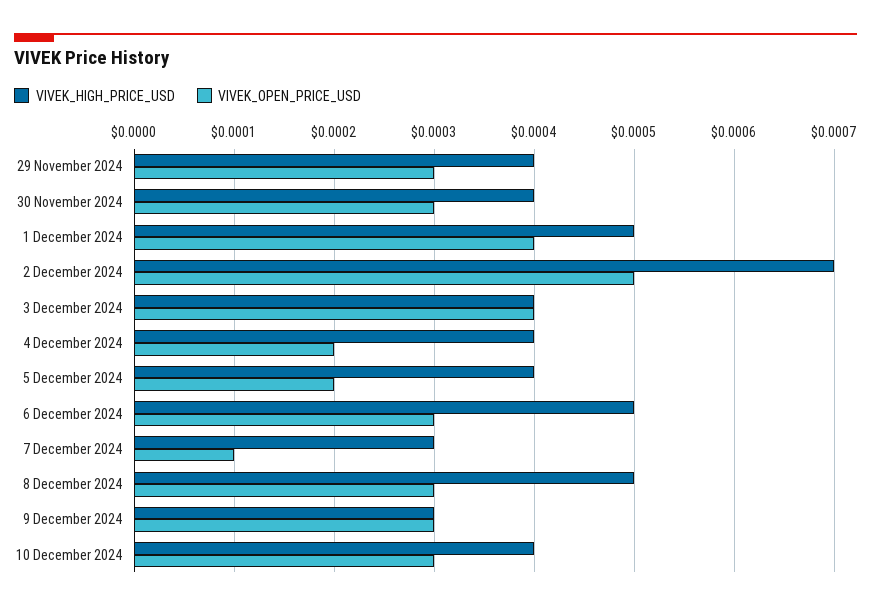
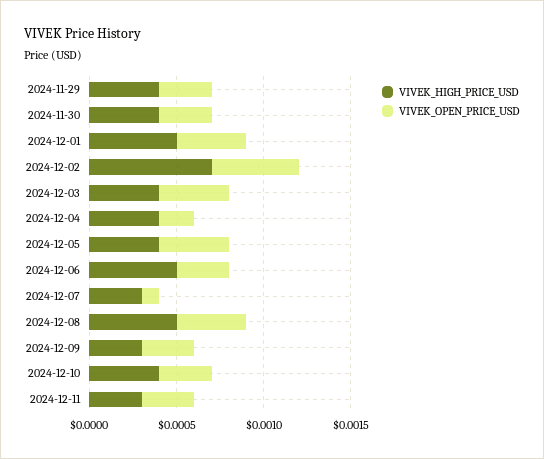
VIVEK_OPEN_PRICE_USD, 5 December 2024: 0.0002 -> 0.0004
VIVEK_OPEN_PRICE_USD, 8 December 2024: 0.0003 -> 0.0004
VIVEK_HIGH_PRICE_USD, 2024-12-11: none -> 0.0003
VIVEK_OPEN_PRICE_USD, 2024-12-11: none -> 0.0003

